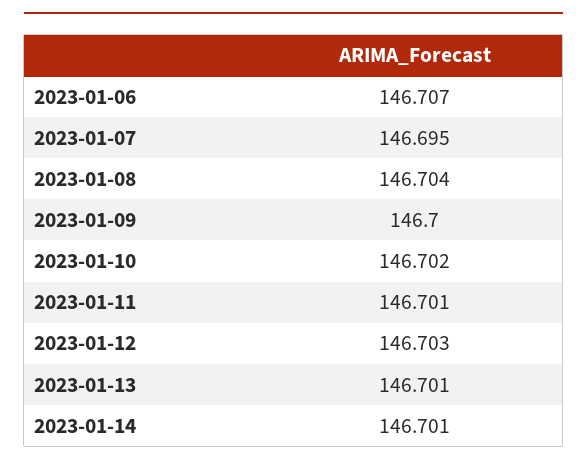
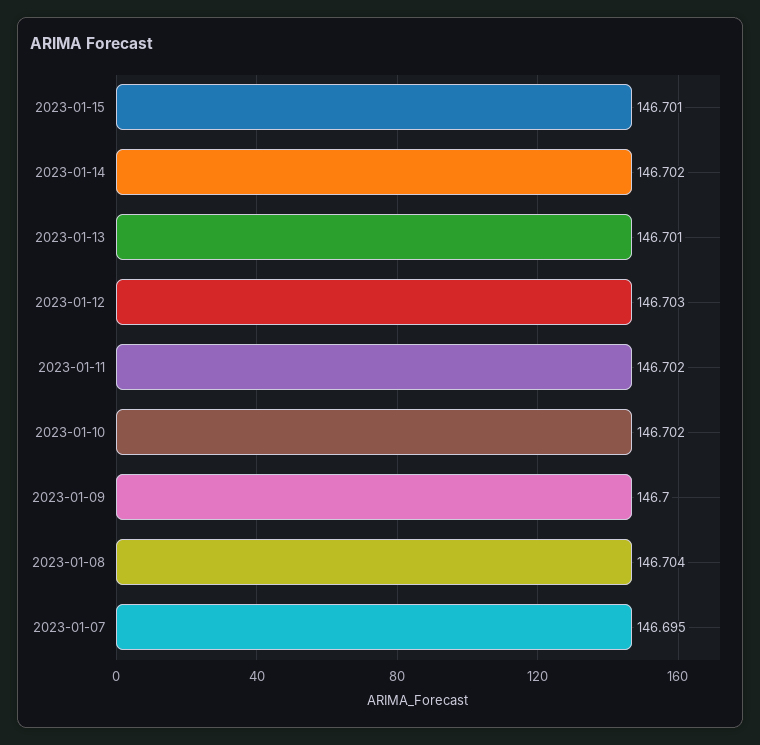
2023-01-06: 146.707 -> none
2023-01-11: 146.701 -> 146.702
2023-01-14: 146.701 -> 146.702
2023-01-15: none -> 146.701

